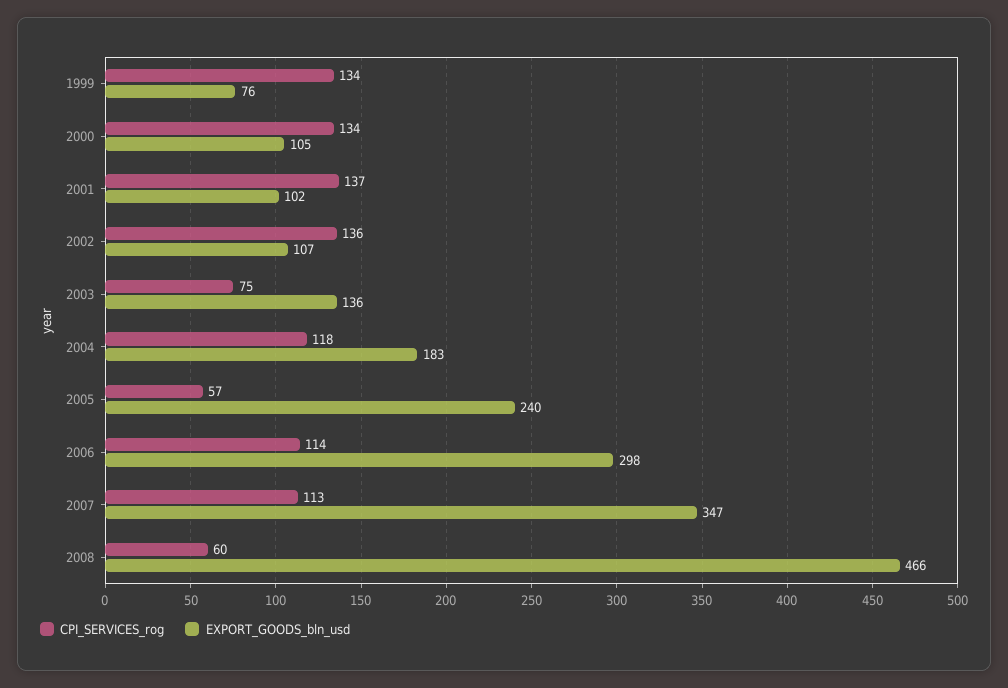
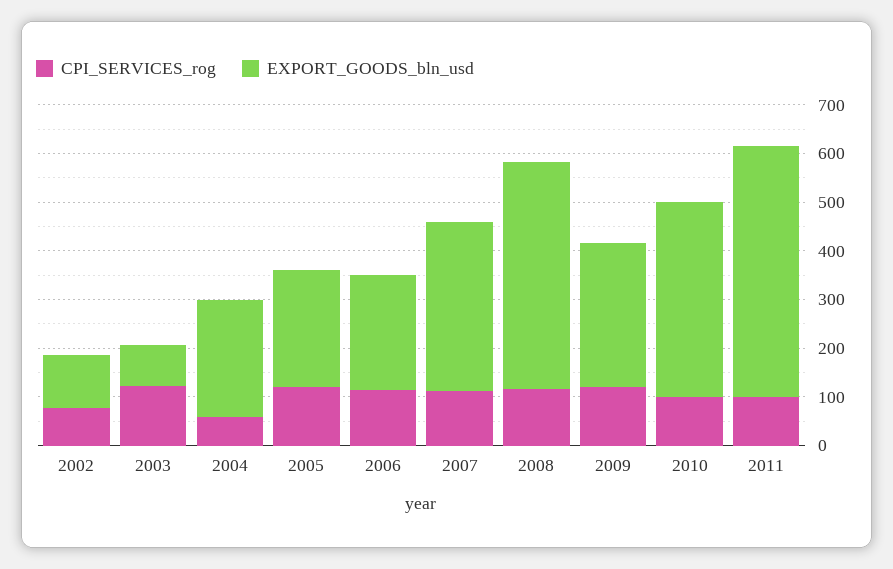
CPI_SERVICES_rog, 1999: 134 -> none
EXPORT_GOODS_bln_usd, 1999: 76 -> none
CPI_SERVICES_rog, 2000: 134 -> none
EXPORT_GOODS_bln_usd, 2000: 105 -> none
CPI_SERVICES_rog, 2001: 137 -> none
EXPORT_GOODS_bln_usd, 2001: 102 -> none
CPI_SERVICES_rog, 2002: 136 -> 80
CPI_SERVICES_rog, 2003: 75 -> 120
EXPORT_GOODS_bln_usd, 2003: 136 -> 80
CPI_SERVICES_rog, 2004: 118 -> 60
EXPORT_GOODS_bln_usd, 2004: 183 -> 240
CPI_SERVICES_rog, 2005: 57 -> 120
EXPORT_GOODS_bln_usd, 2006: 298 -> 240
CPI_SERVICES_rog, 2008: 60 -> 120
CPI_SERVICES_rog, 2009: none -> 120
EXPORT_GOODS_bln_usd, 2009: none -> 300
CPI_SERVICES_rog, 2010: none -> 100
EXPORT_GOODS_bln_usd, 2010: none -> 400
CPI_SERVICES_rog, 2011: none -> 100
EXPORT_GOODS_bln_usd, 2011: none -> 520

